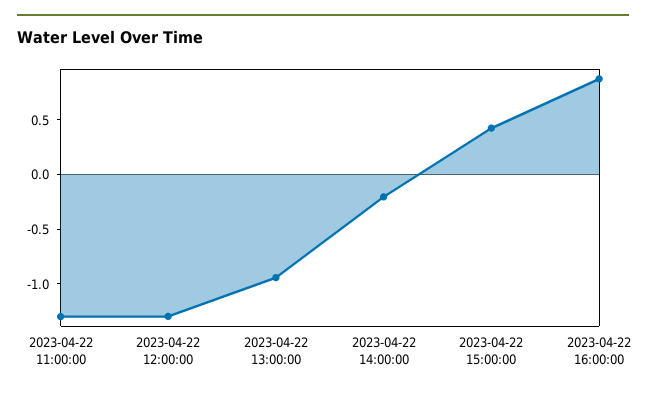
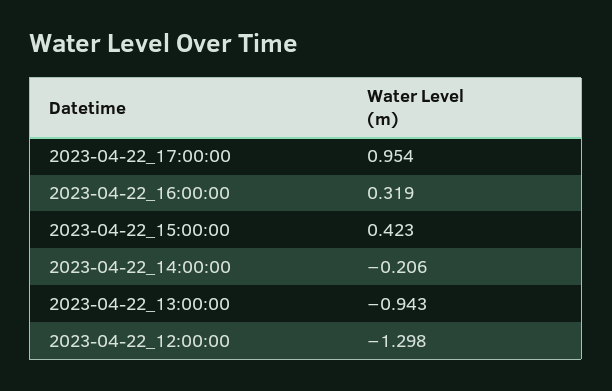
2023-04-22 11:00:00: -1.3 -> none
2023-04-22 16:00:00: 0.9 -> 0.319
2023-04-22_17:00:00: none -> 0.954

